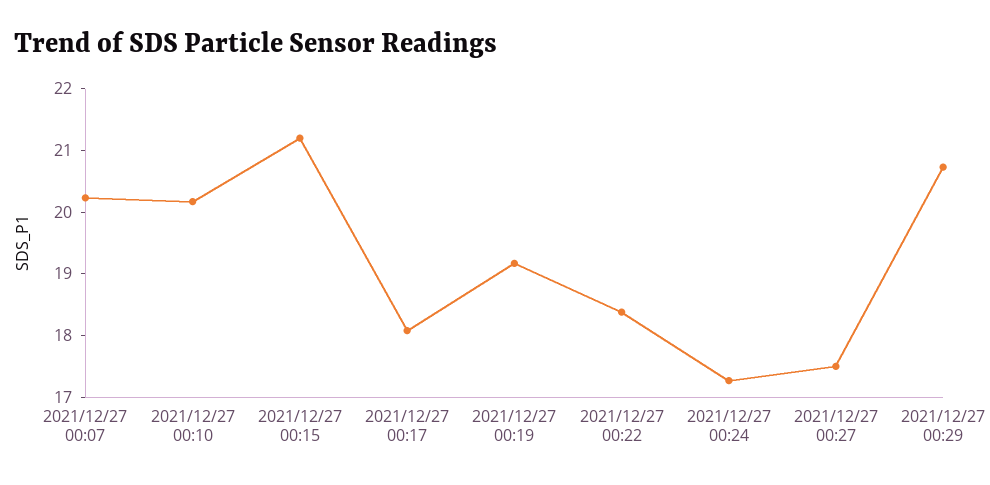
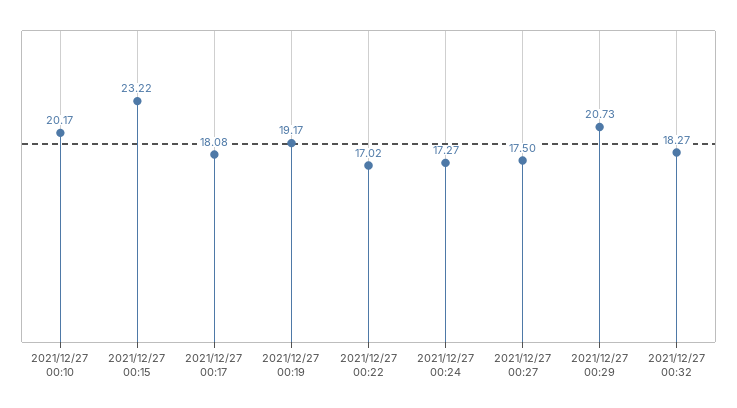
2021/12/27 00:07: 20.2 -> none
2021/12/27 00:15: 21.2 -> 23.22
2021/12/27 00:22: 18.4 -> 17.02
2021/12/27 00:32: none -> 18.27

